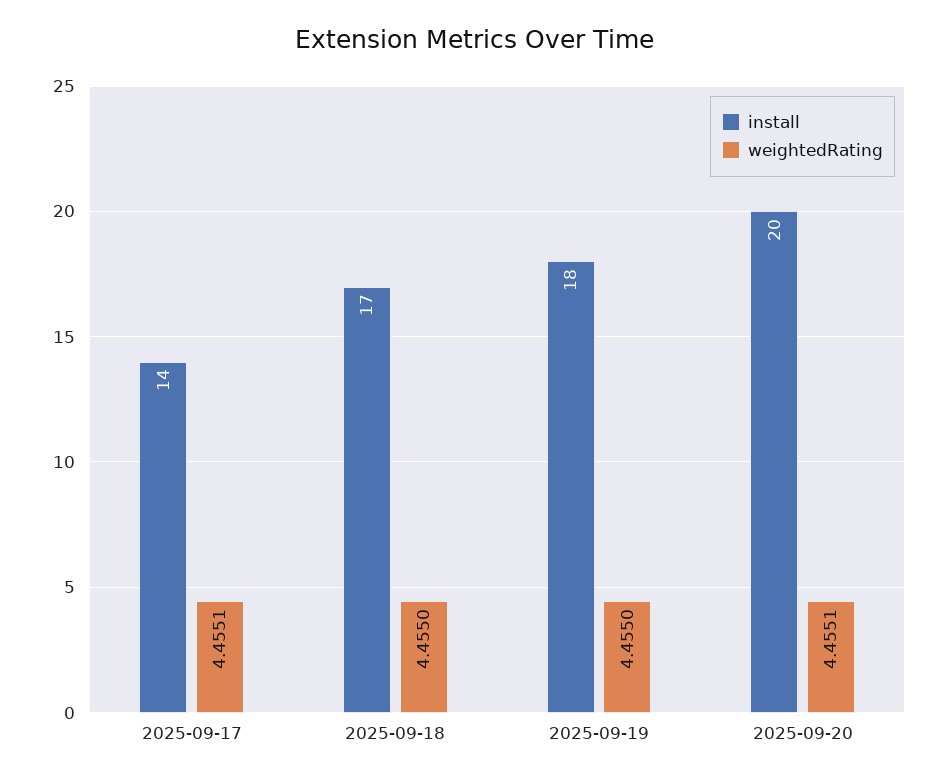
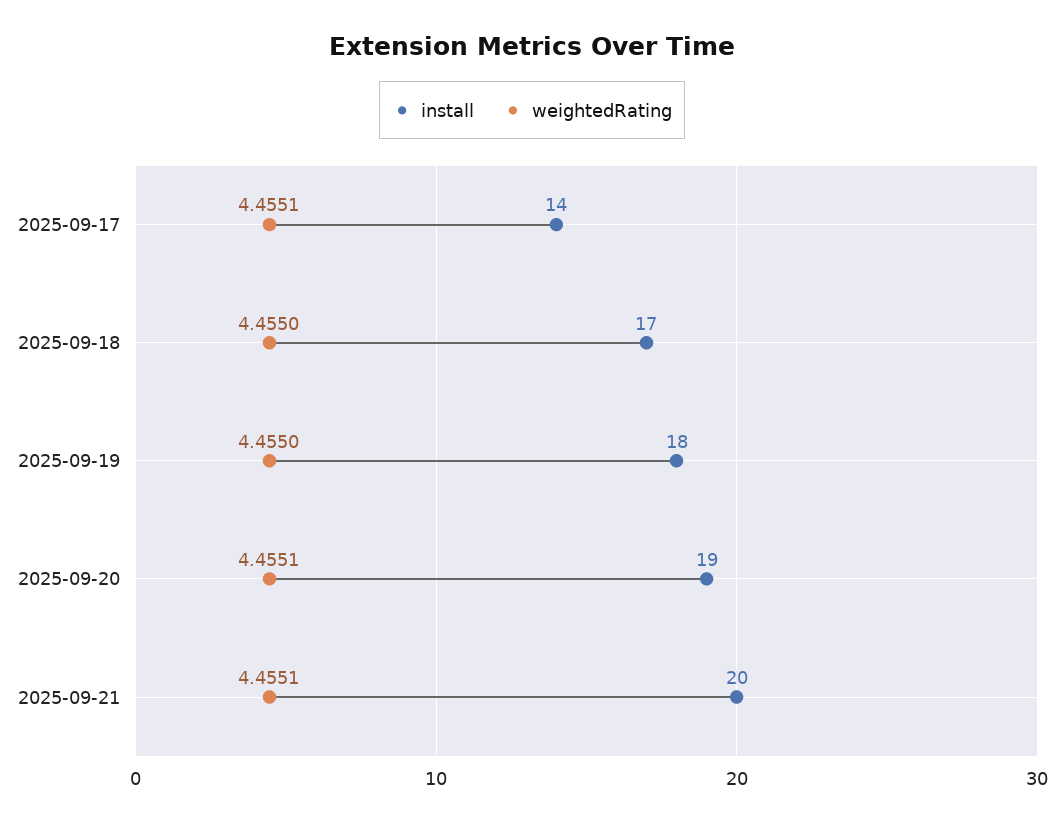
install, 2025-09-20: 20 -> 19
install, 2025-09-21: none -> 20
weightedRating, 2025-09-21: none -> 4.4551

